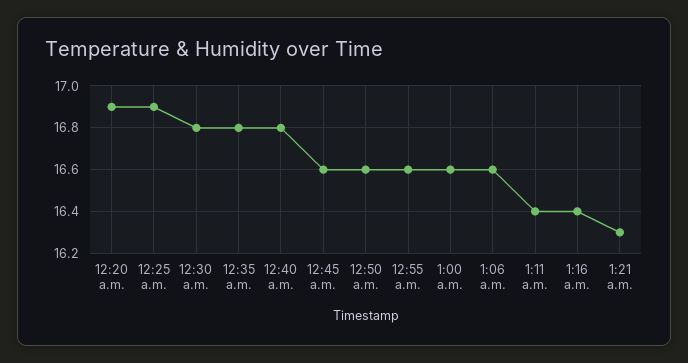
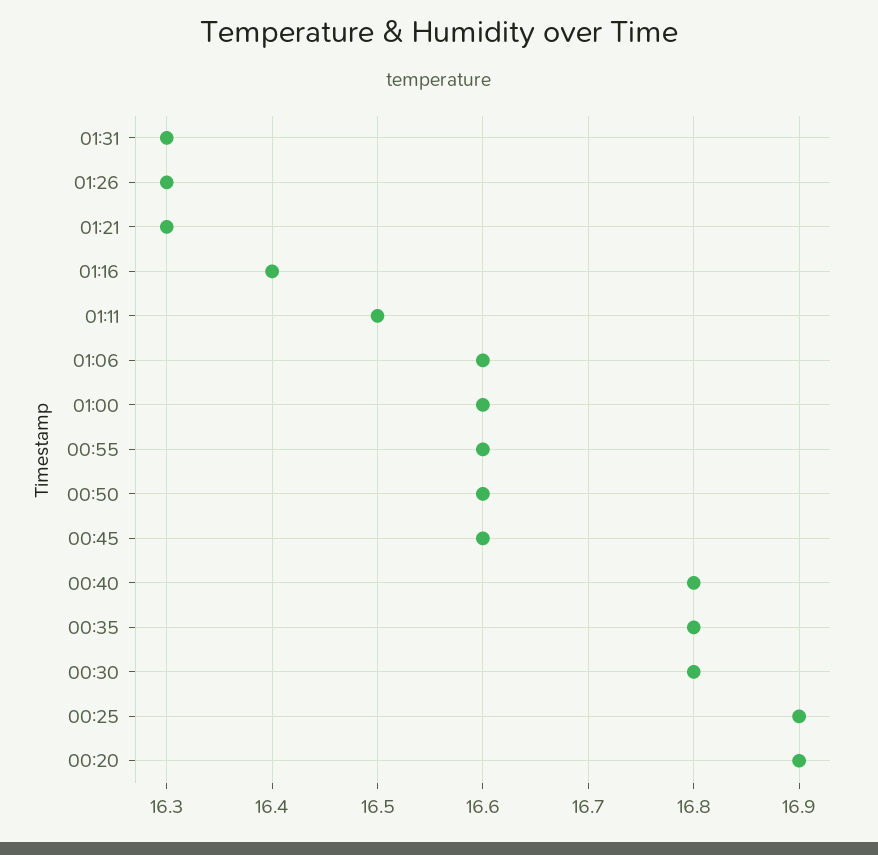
1:11 a.m.: 16.4 -> 16.5
01:31: none -> 16.3
01:26: none -> 16.3

